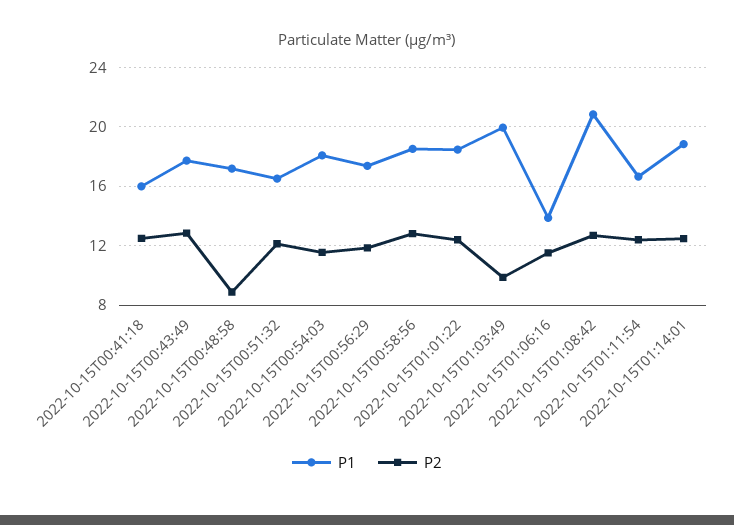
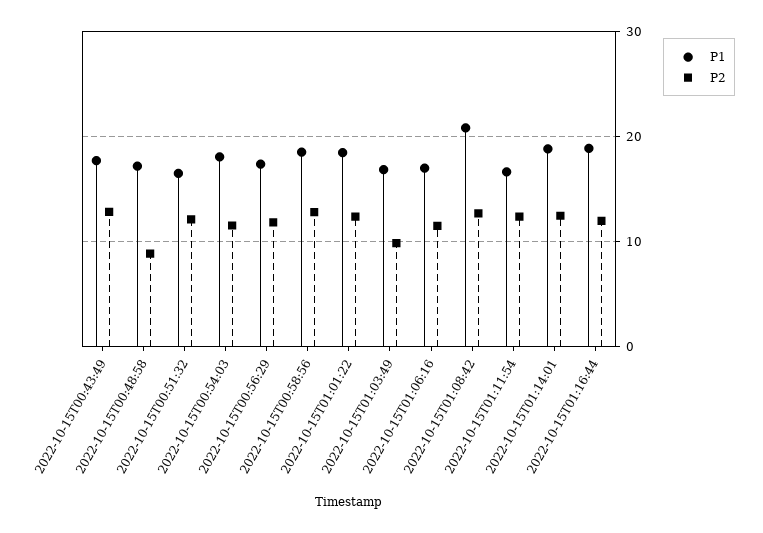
P1, 2022-10-15T00:41:18: 16 -> none
P2, 2022-10-15T00:41:18: 12.5 -> none
P1, 2022-10-15T01:03:49: 20 -> 17
P1, 2022-10-15T01:06:16: 14 -> 17
P1, 2022-10-15T01:16:44: none -> 19
P2, 2022-10-15T01:16:44: none -> 12

